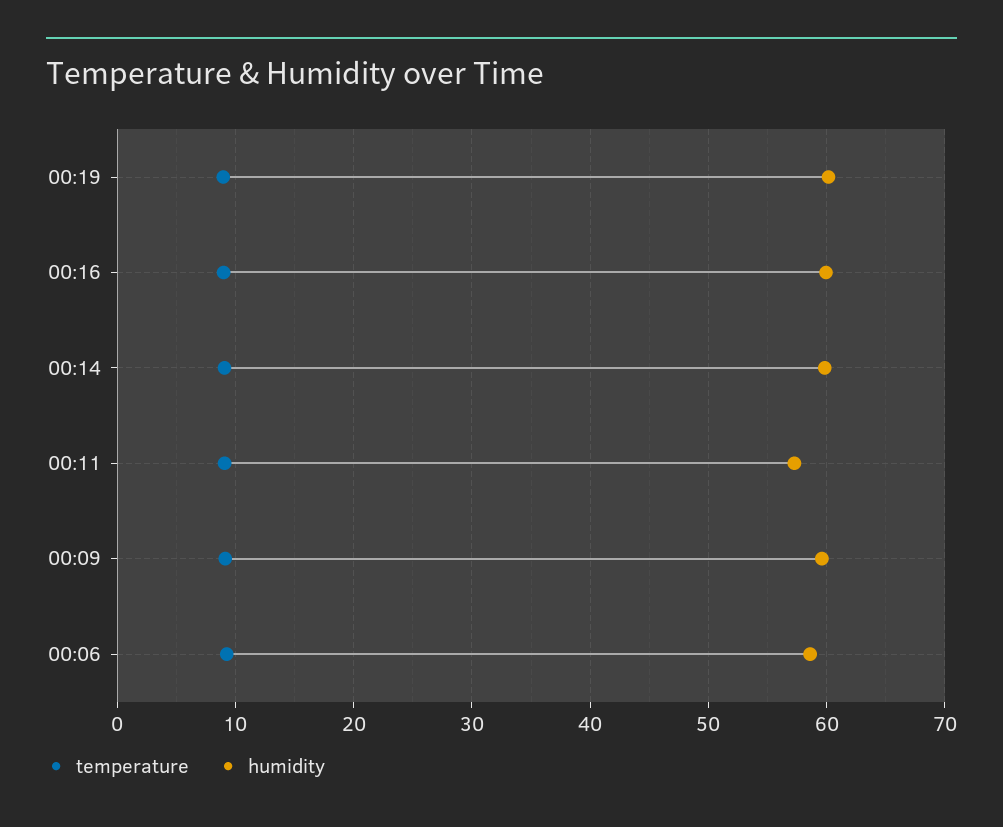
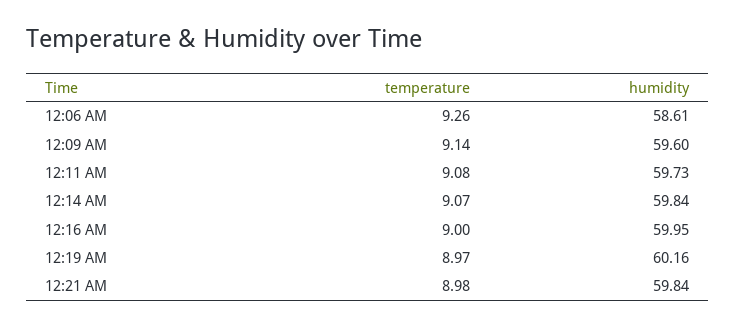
humidity, 00:11: 57 -> 59.73
temperature, 12:21 AM: none -> 8.98
humidity, 12:21 AM: none -> 59.84

